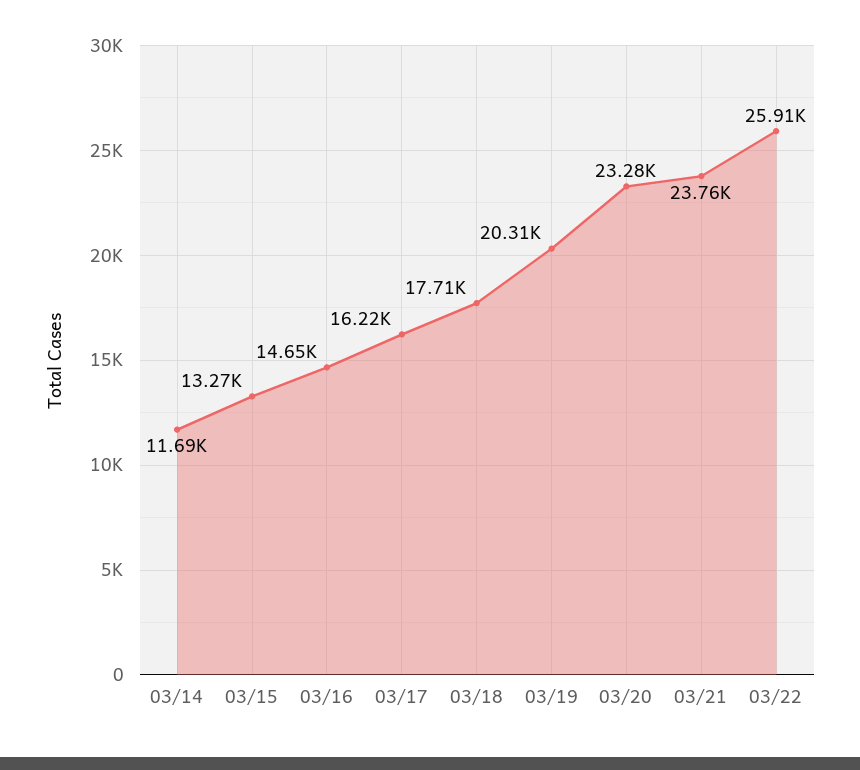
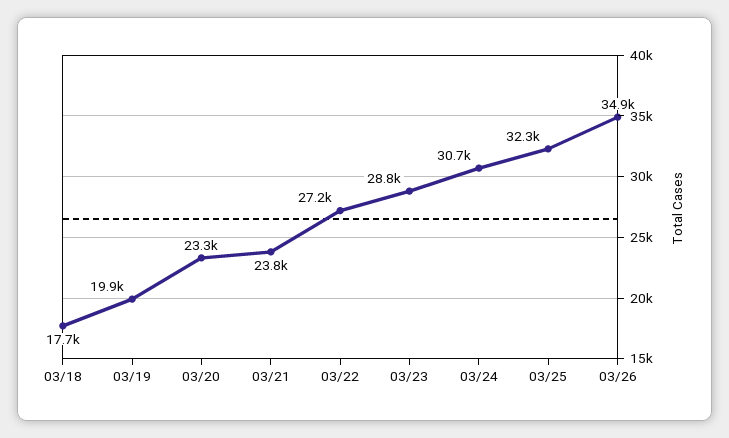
03/14: 11690 -> none
03/15: 13270 -> none
03/16: 14650 -> none
03/17: 16220 -> none
03/19: 20310 -> 19900
03/22: 25910 -> 27200
03/23: none -> 28800
03/24: none -> 30700
03/25: none -> 32300
03/26: none -> 34900

